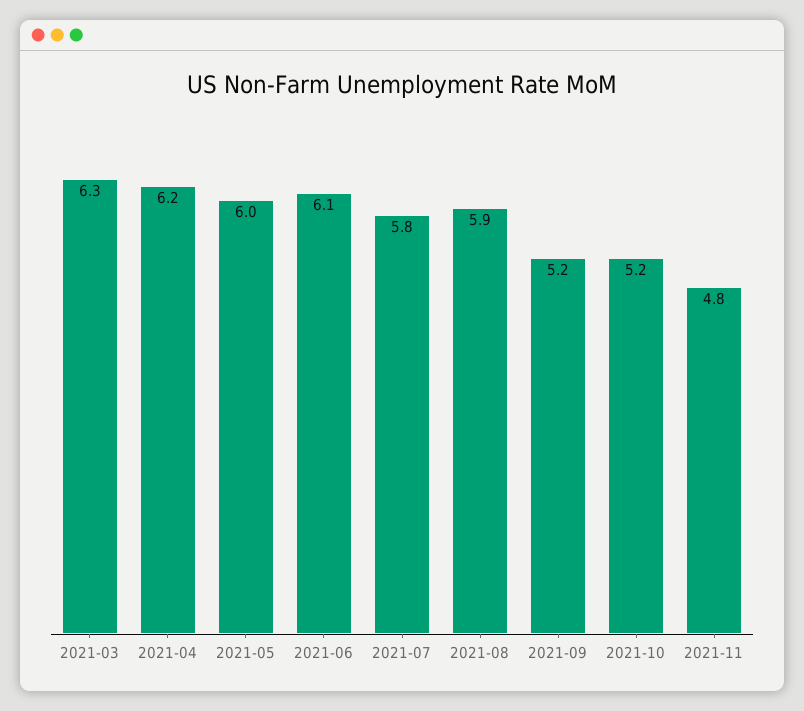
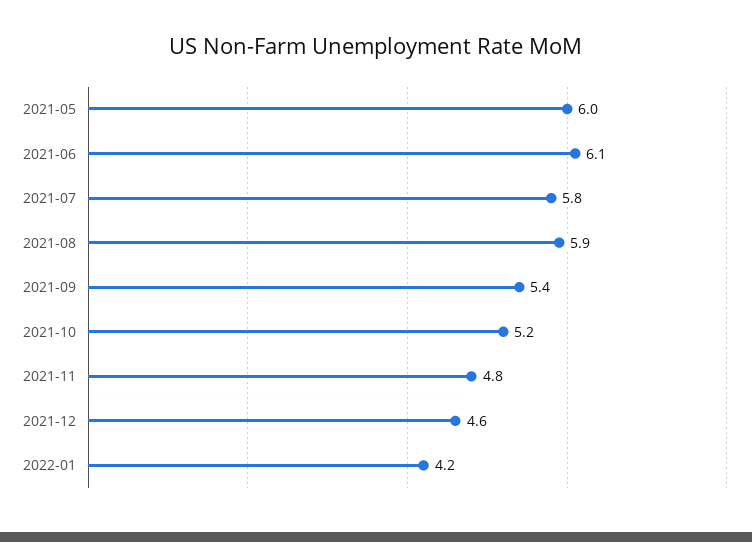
2021-03: 6.3 -> none
2021-04: 6.2 -> none
2021-09: 5.2 -> 5.4
2021-12: none -> 4.6
2022-01: none -> 4.2

